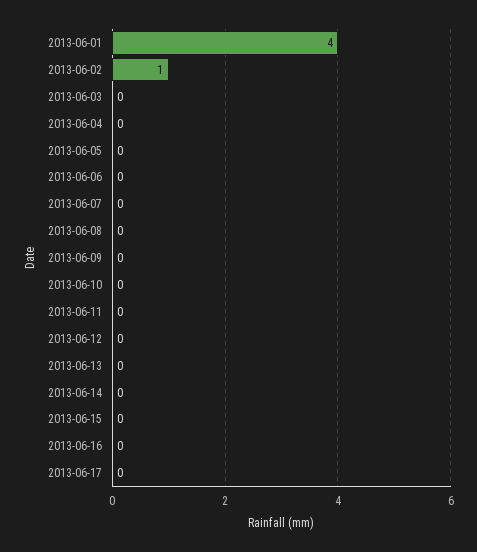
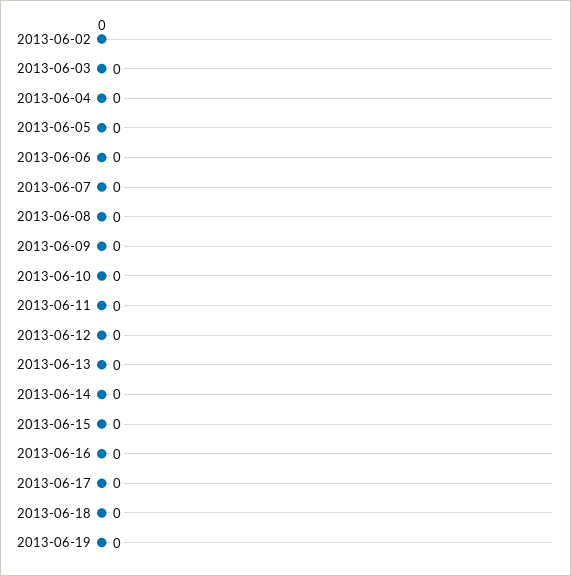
2013-06-01: 4 -> none
2013-06-02: 1 -> 0
2013-06-18: none -> 0
2013-06-19: none -> 0

